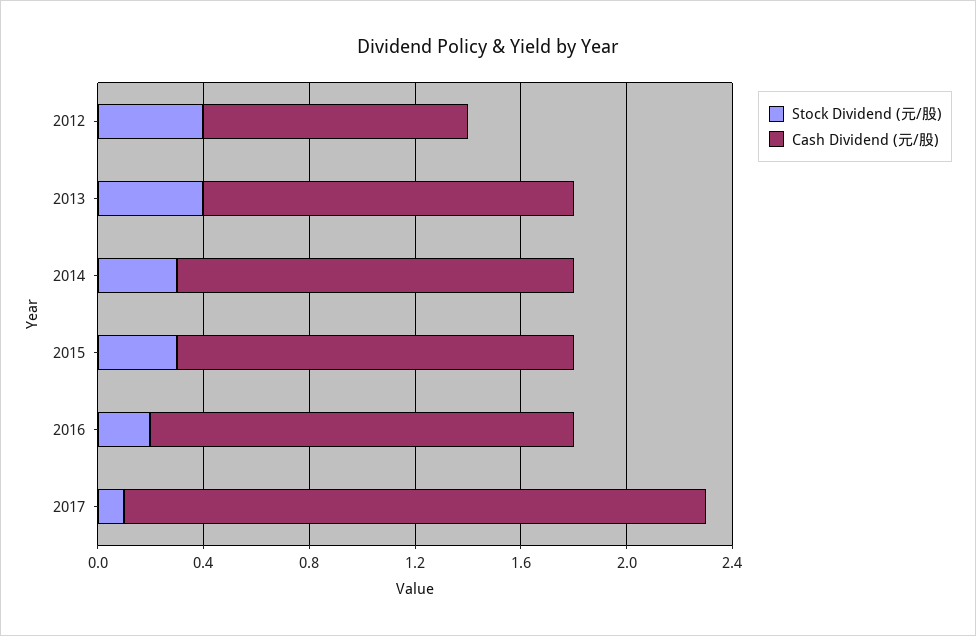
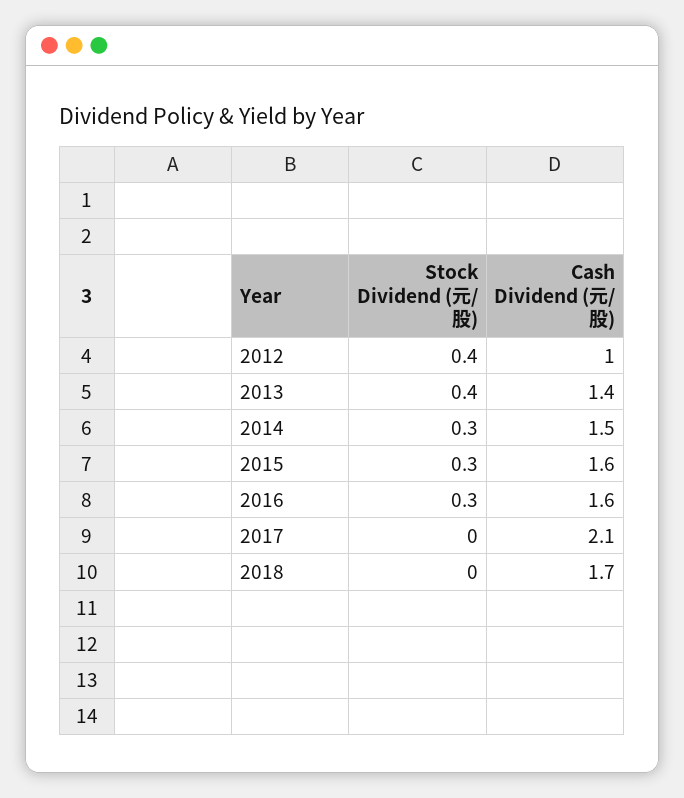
Cash Dividend (元/股), 2015: 1.5 -> 1.6
Stock Dividend (元/股), 2016: 0.2 -> 0.3
Stock Dividend (元/股), 2017: 0.1 -> 0
Cash Dividend (元/股), 2017: 2.2 -> 2.1
Stock Dividend (元/股), 2018: none -> 0
Cash Dividend (元/股), 2018: none -> 1.7

